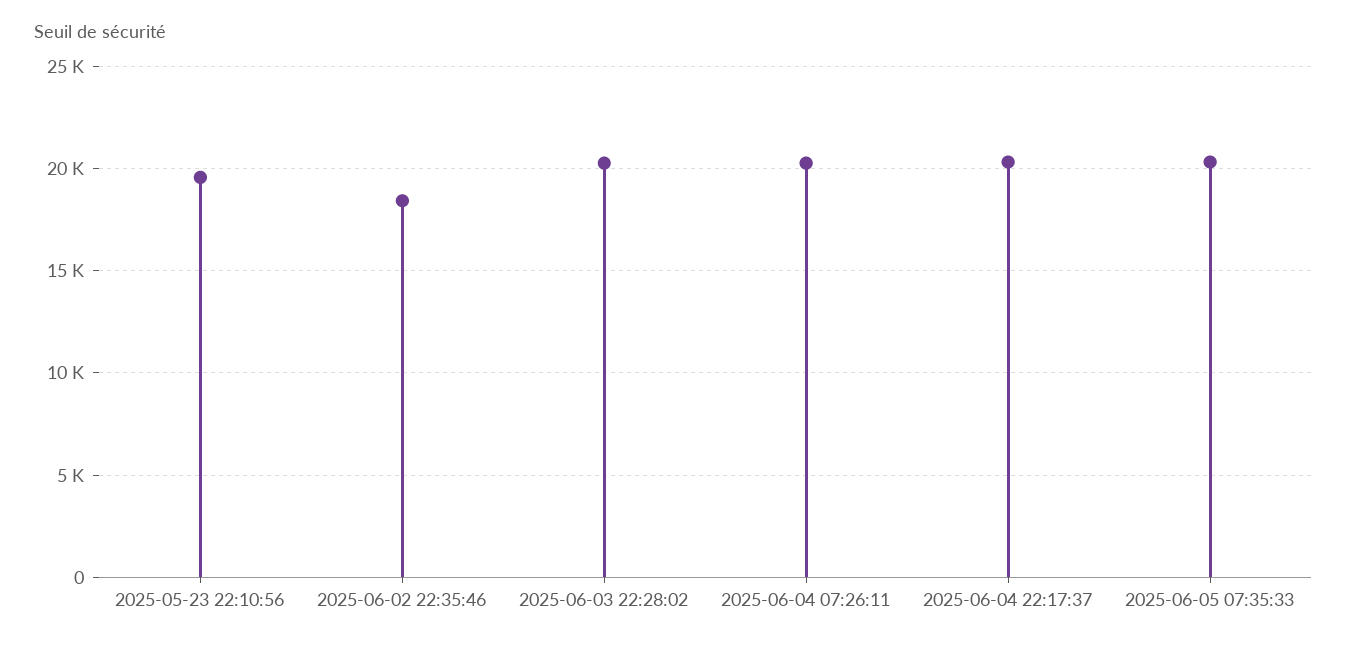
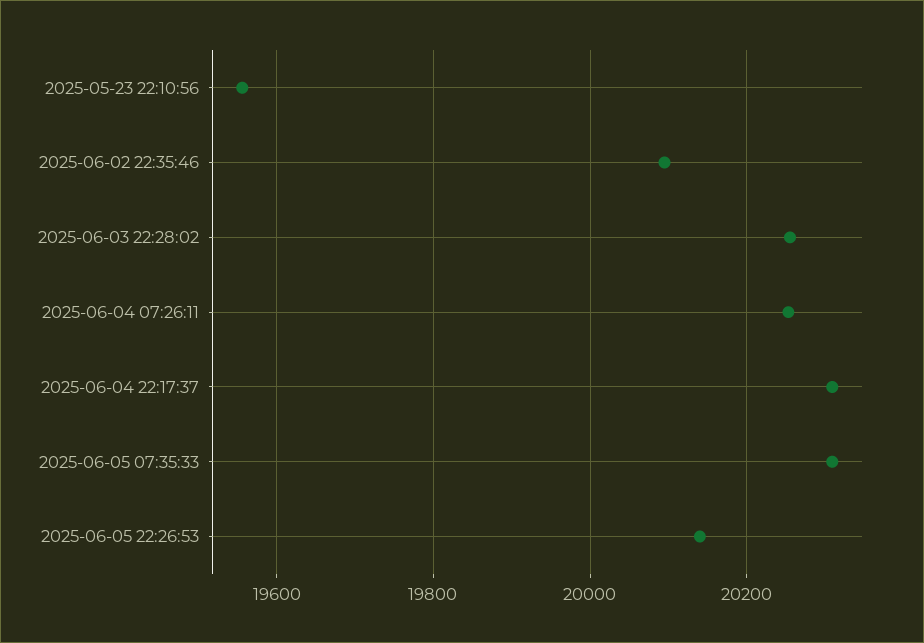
2025-06-02 22:35:46: 18500 -> 20100
2025-06-05 22:26:53: none -> 20140

